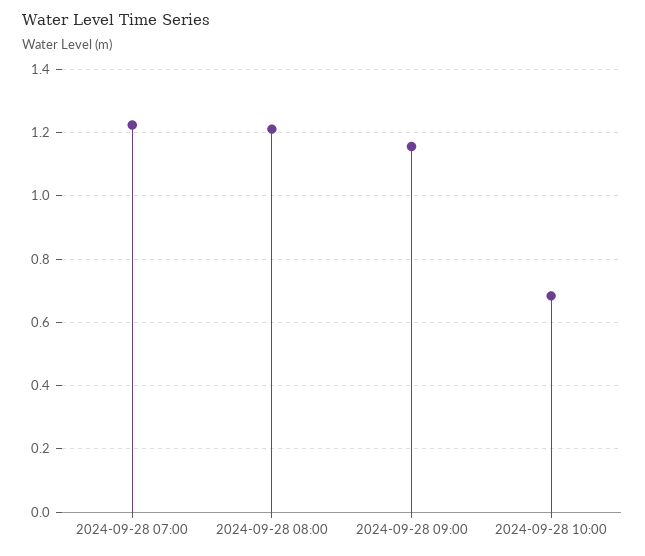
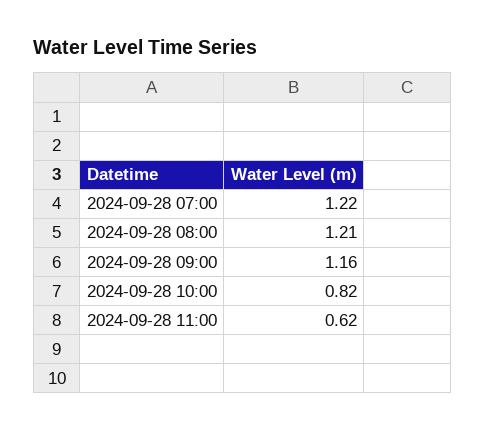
2024-09-28 10:00: 0.68 -> 0.82
2024-09-28 11:00: none -> 0.62

